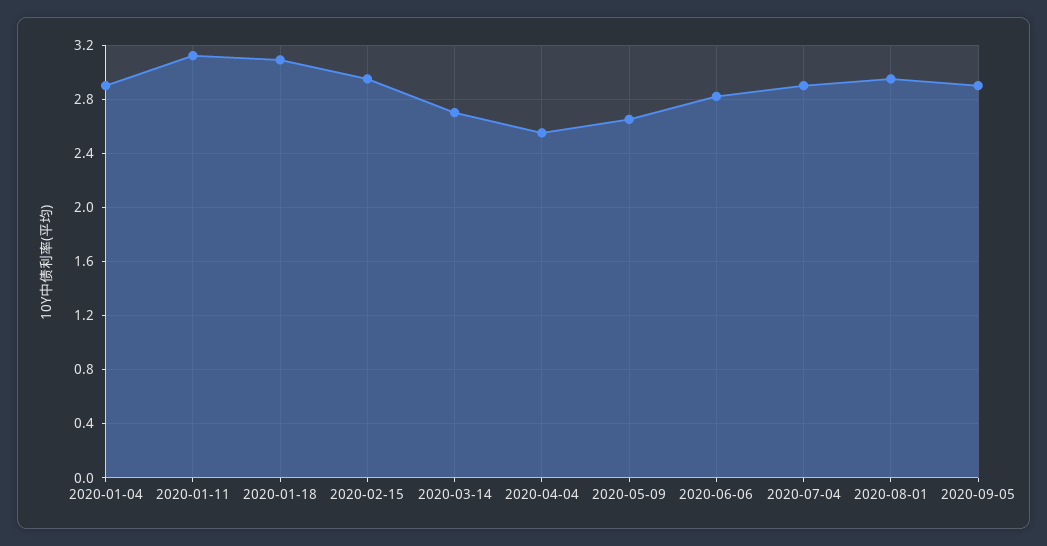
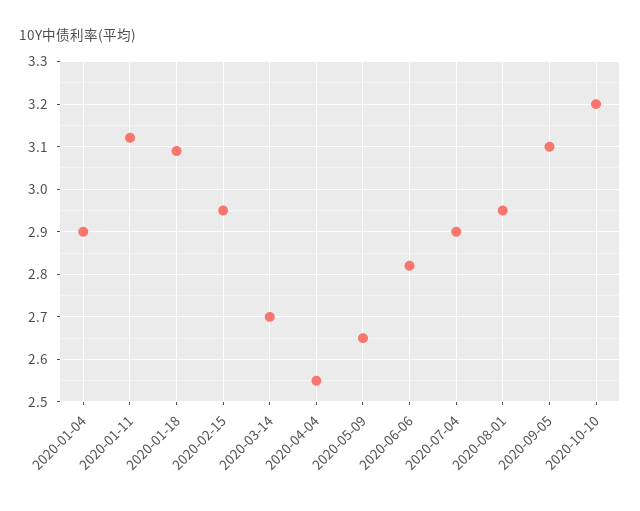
2020-09-05: 2.9 -> 3.1
2020-10-10: none -> 3.2

